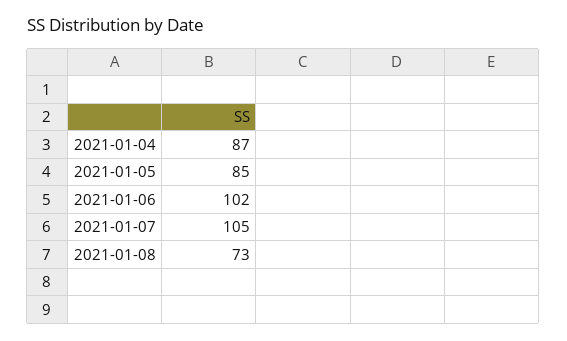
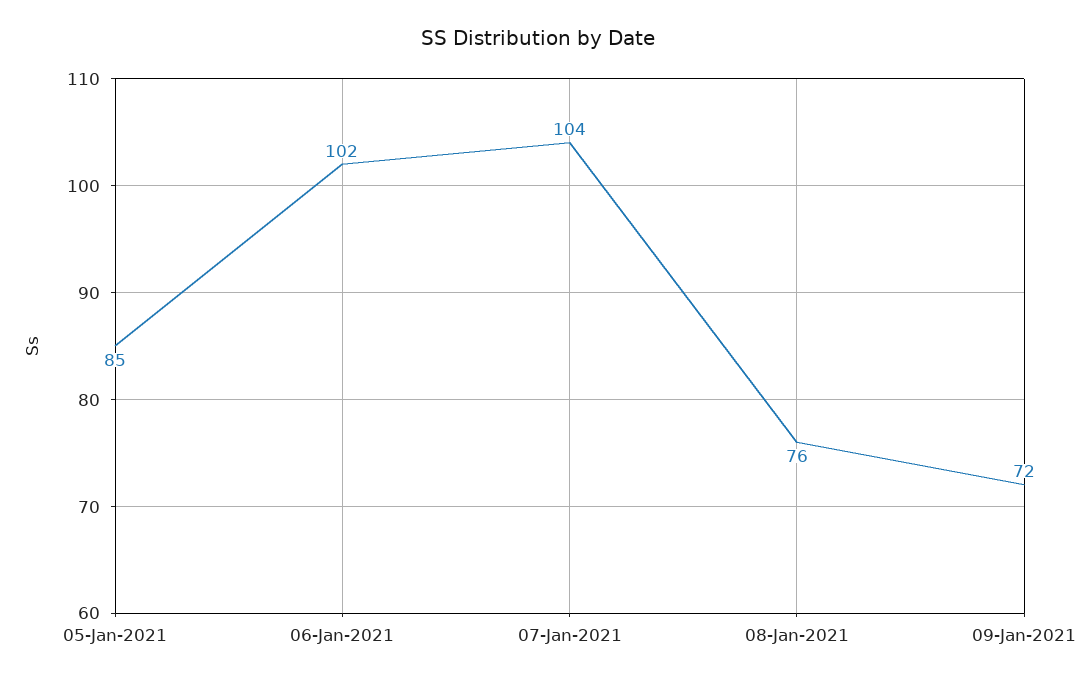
2021-01-04: 87 -> none
2021-01-07: 105 -> 104
2021-01-08: 73 -> 76
09-Jan-2021: none -> 72

